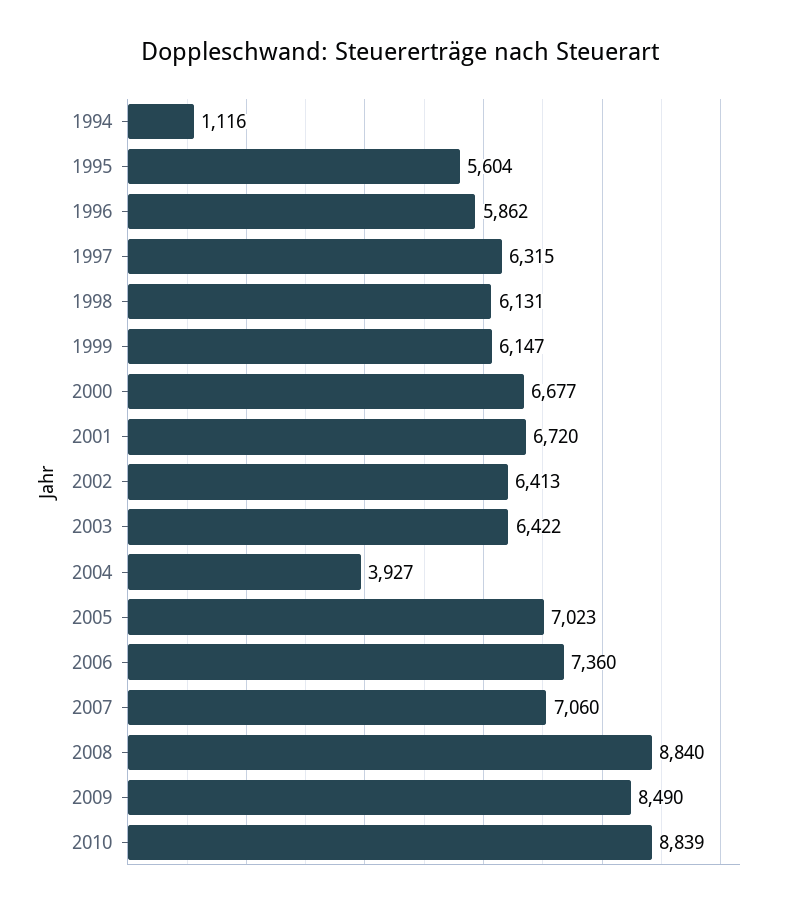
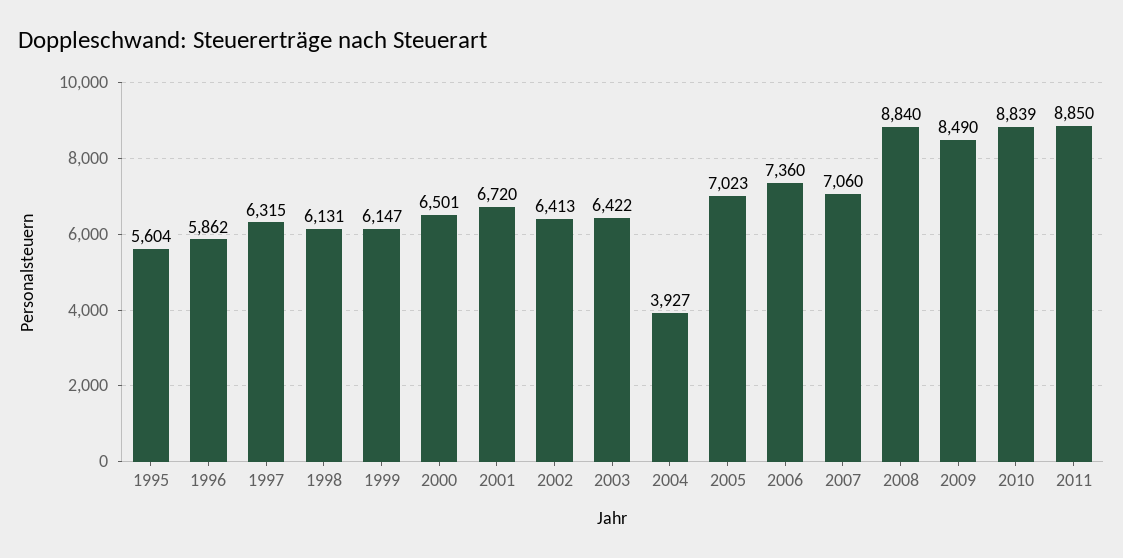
1994: 1116 -> none
2000: 6677 -> 6501
2011: none -> 8850

